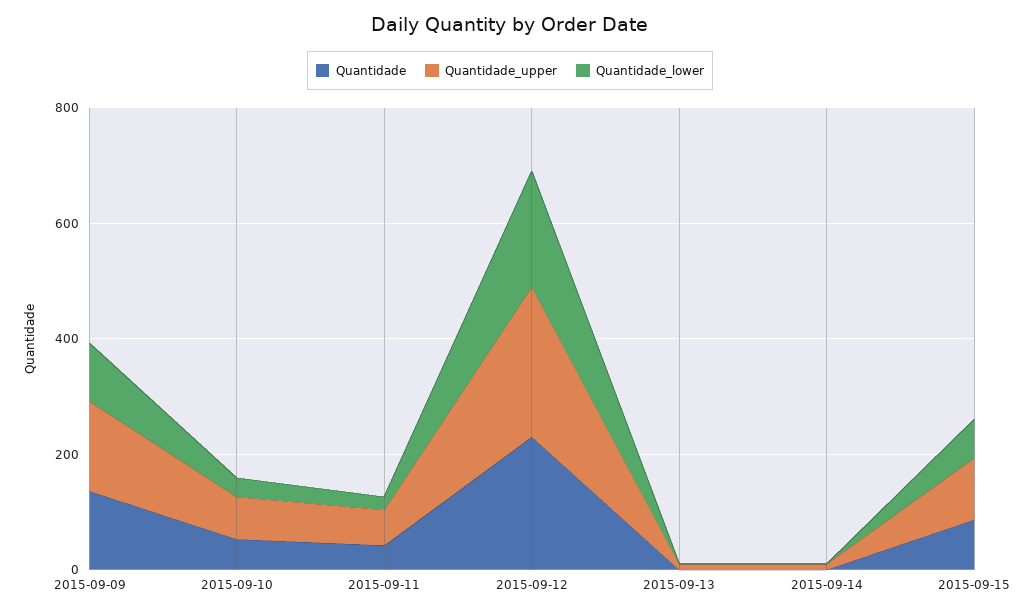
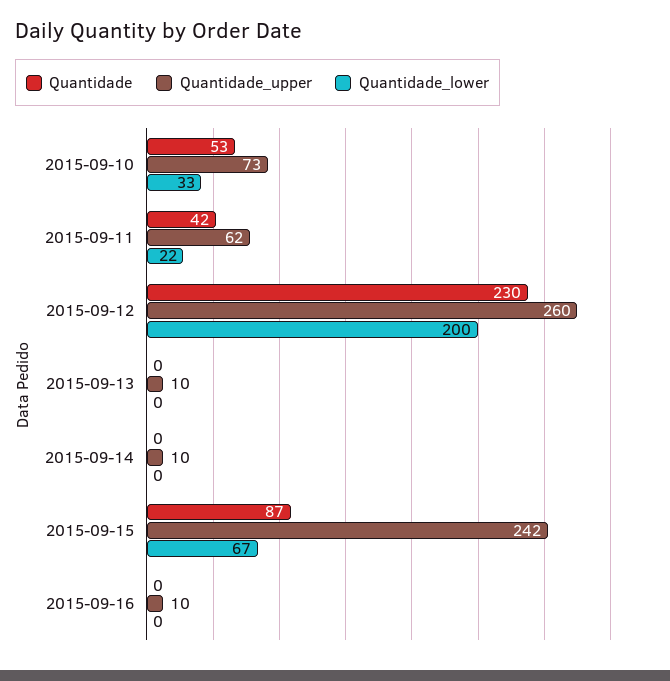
Quantidade, 2015-09-09: 150 -> none
Quantidade_upper, 2015-09-09: 150 -> none
Quantidade_lower, 2015-09-09: 100 -> none
Quantidade_upper, 2015-09-15: 100 -> 242
Quantidade, 2015-09-16: none -> 0
Quantidade_upper, 2015-09-16: none -> 10
Quantidade_lower, 2015-09-16: none -> 0

